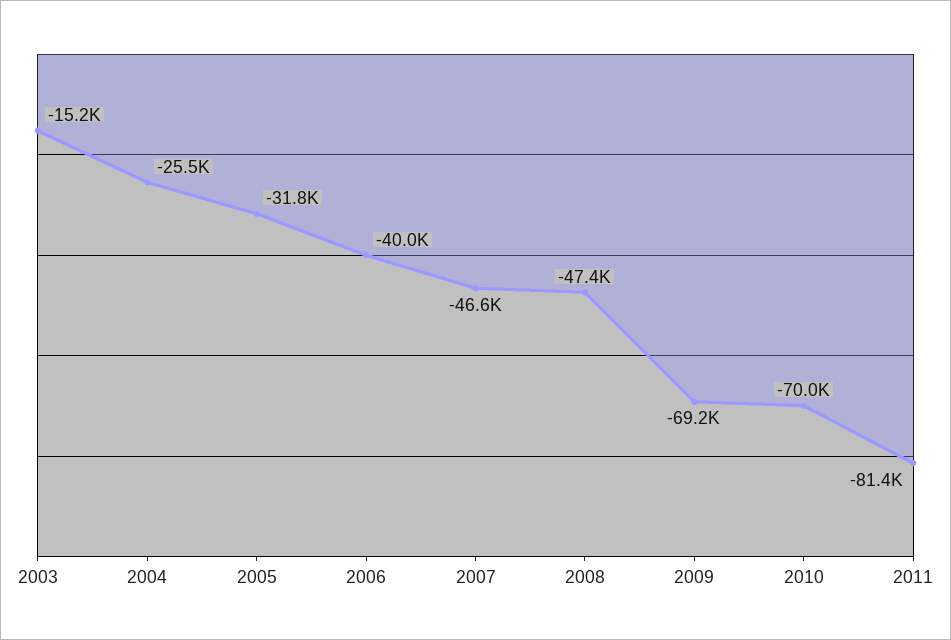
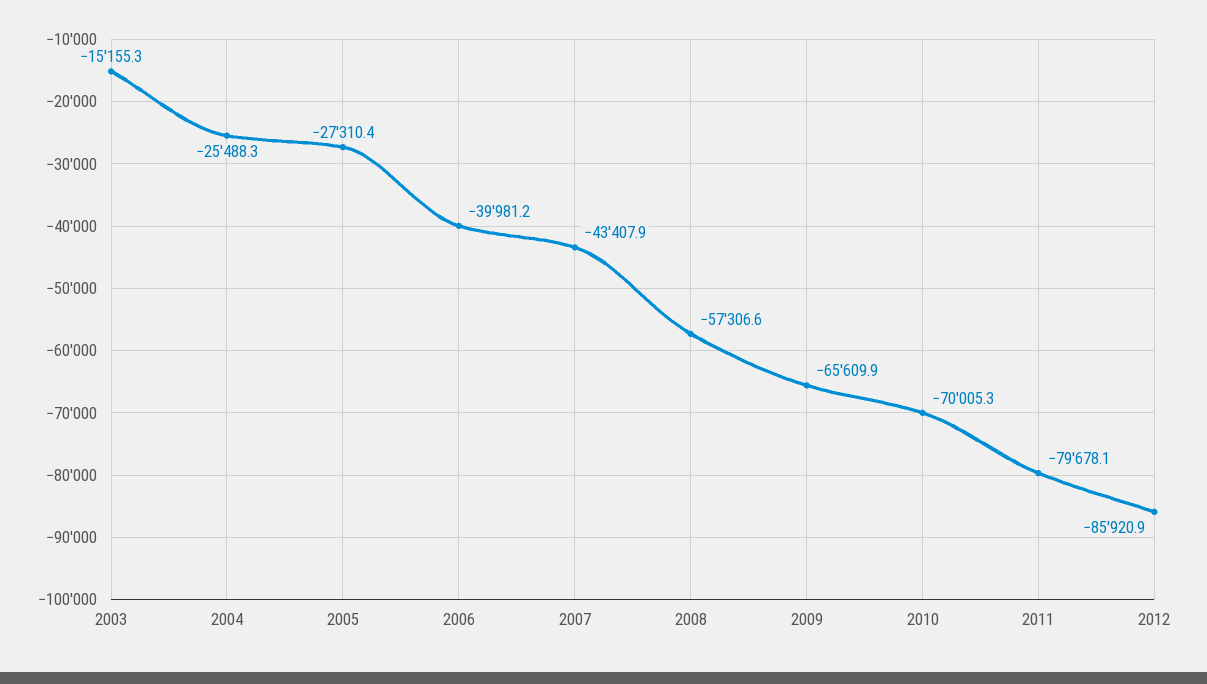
2005: -31800 -> -27310.4
2007: -46600 -> -43407.9
2008: -47400 -> -57306.6
2009: -69200 -> -65609.9
2011: -81400 -> -79678.1
2012: none -> -85920.9

